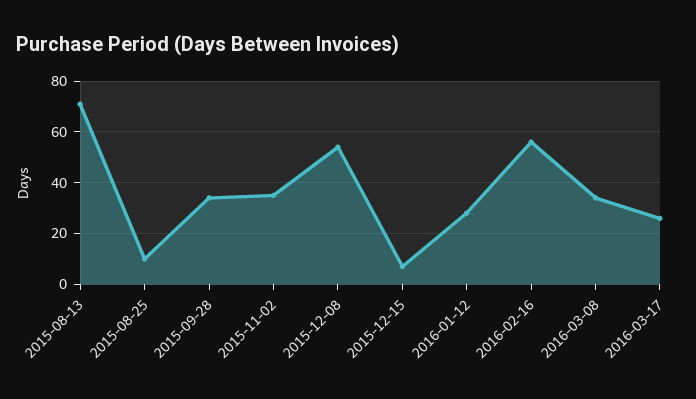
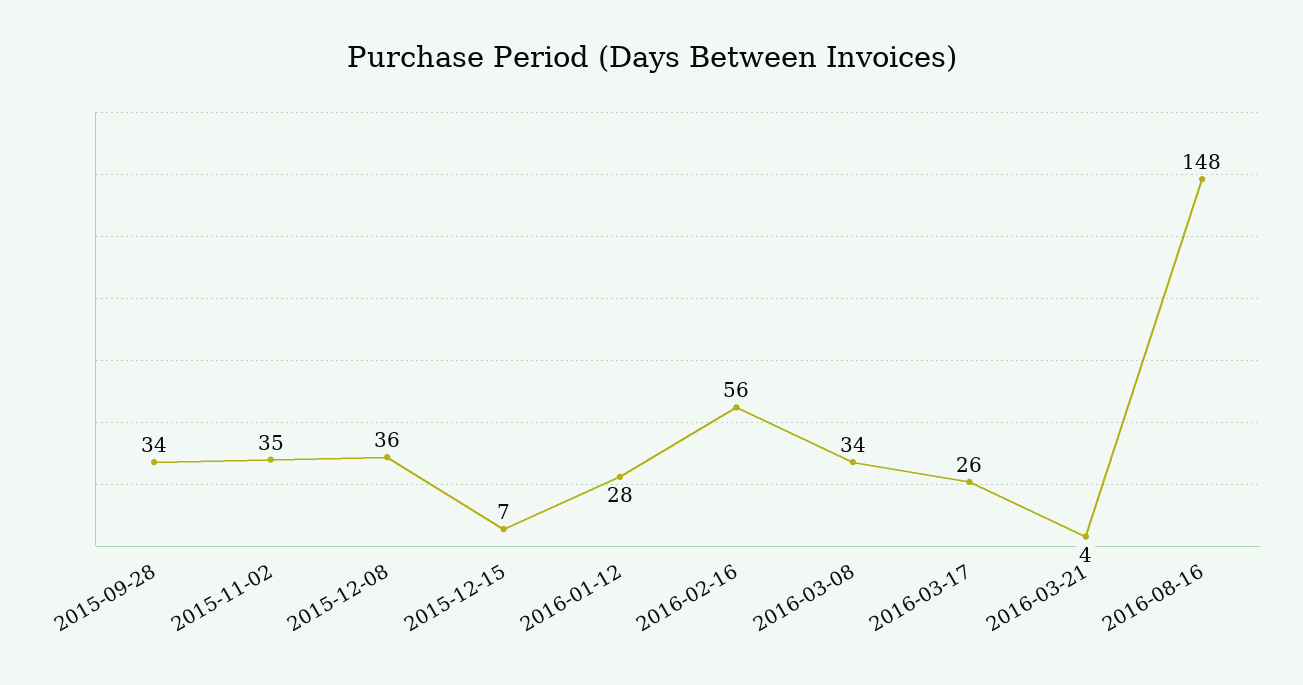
2015-08-13: 70 -> none
2015-08-25: 10 -> none
2015-12-08: 55 -> 36
2016-03-21: none -> 4
2016-08-16: none -> 148

